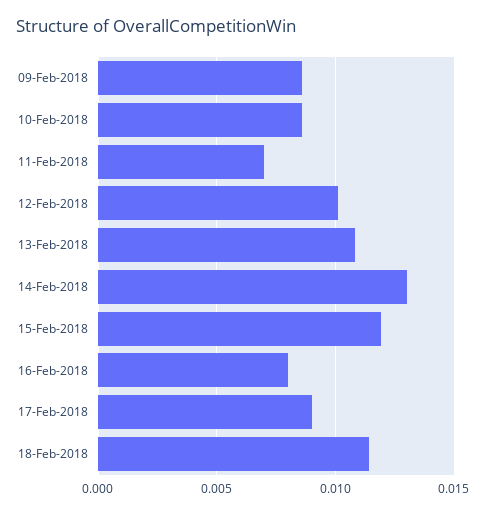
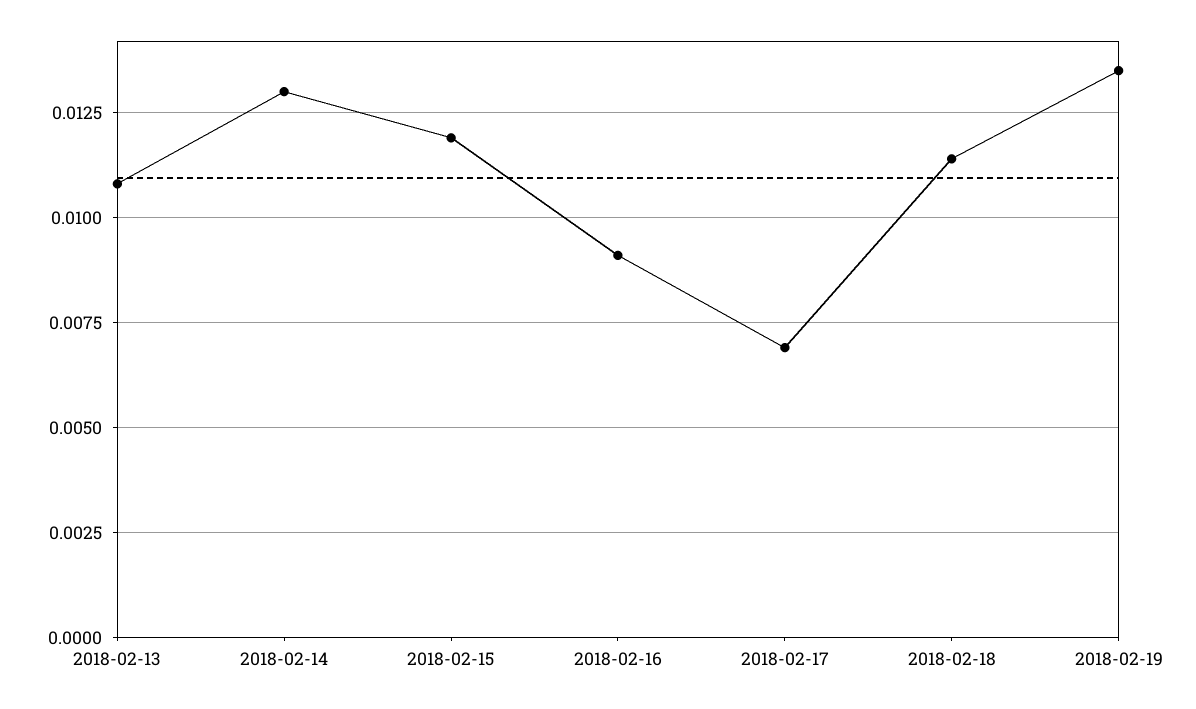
09-Feb-2018: 0.0085 -> none
10-Feb-2018: 0.0085 -> none
11-Feb-2018: 0.007 -> none
12-Feb-2018: 0.01 -> none
16-Feb-2018: 0.008 -> 0.009
17-Feb-2018: 0.009 -> 0.007
2018-02-19: none -> 0.0135

